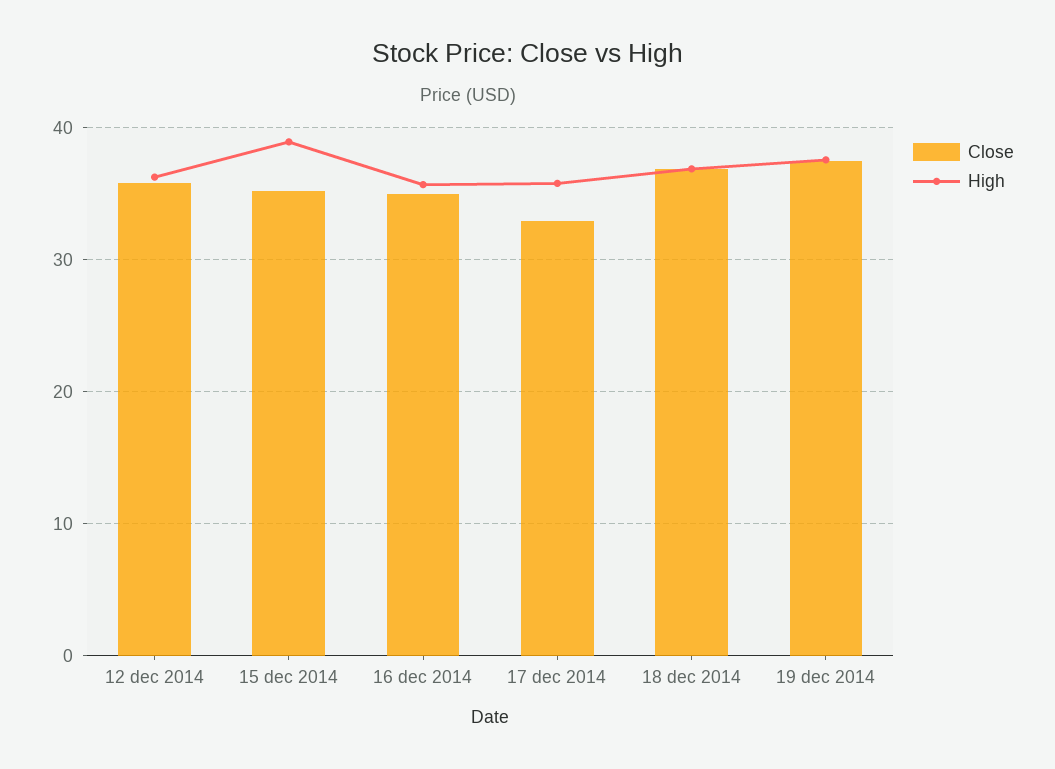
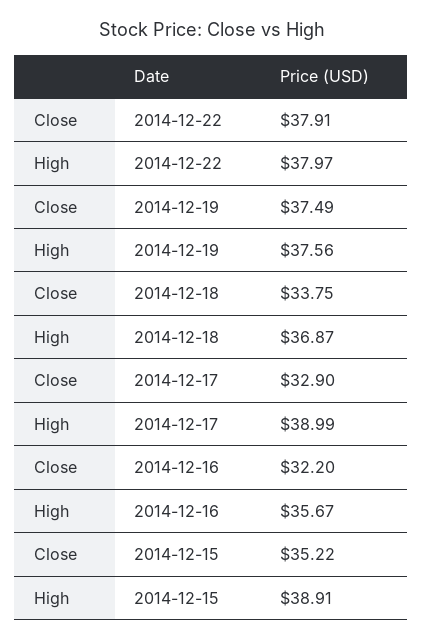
Close, 12 dec 2014: 36 -> none
High, 12 dec 2014: 36 -> none
Close, 16 dec 2014: 35 -> 32.2
High, 17 dec 2014: 36 -> 38.99
Close, 18 dec 2014: 37 -> 33.75
Close, 2014-12-22: none -> 37.91
High, 2014-12-22: none -> 37.97

